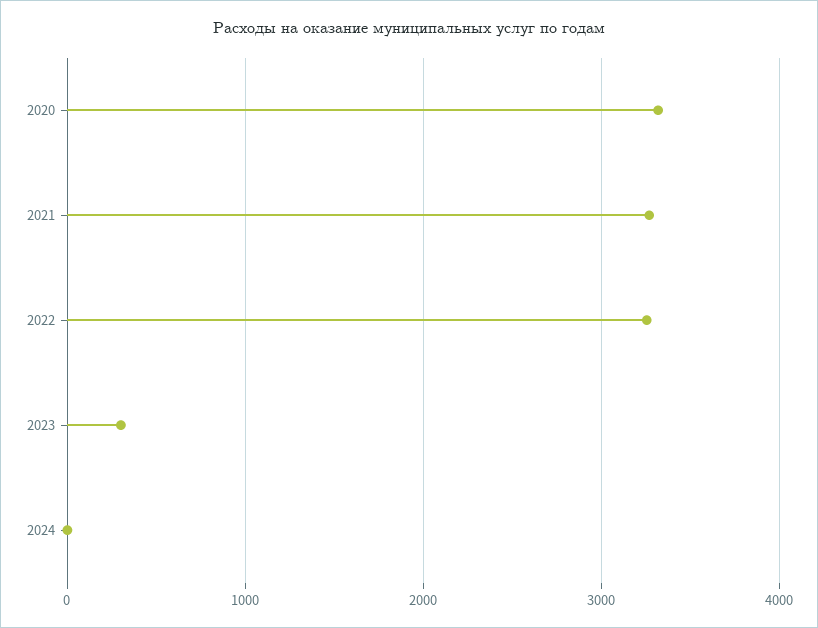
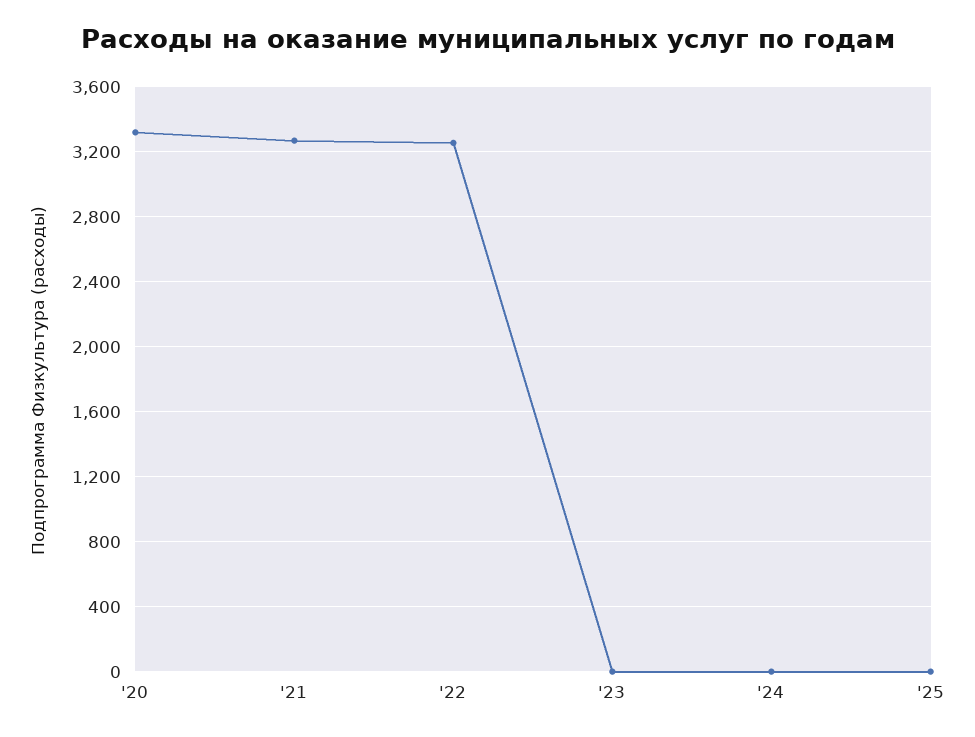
2023: 300 -> 0
'25: none -> 0

